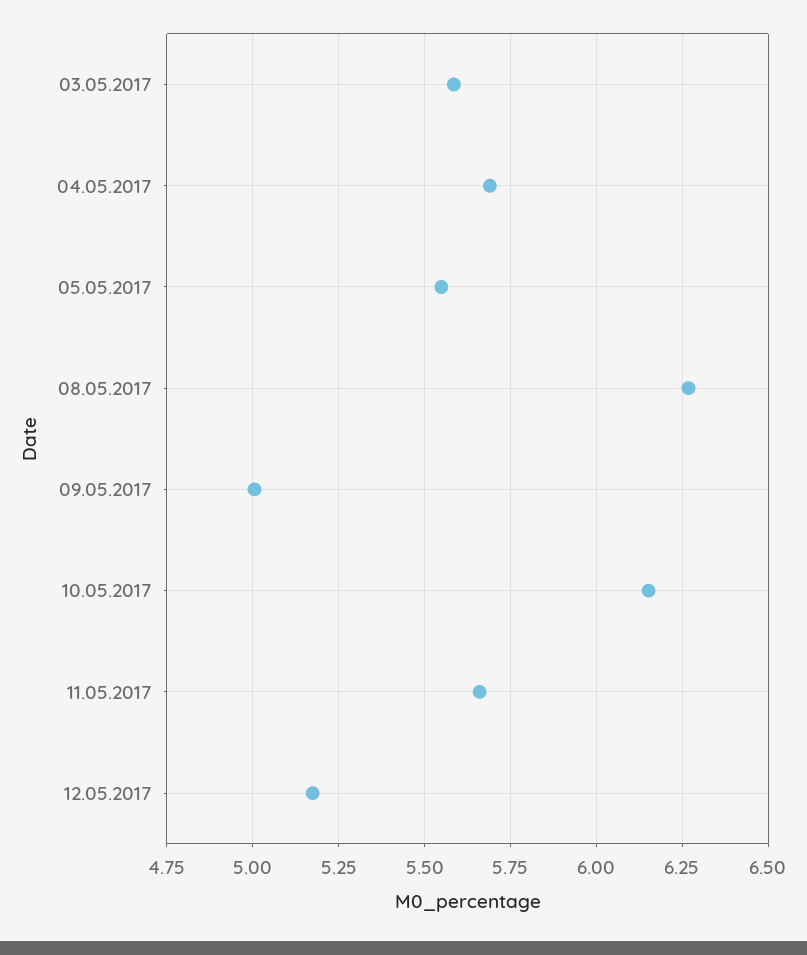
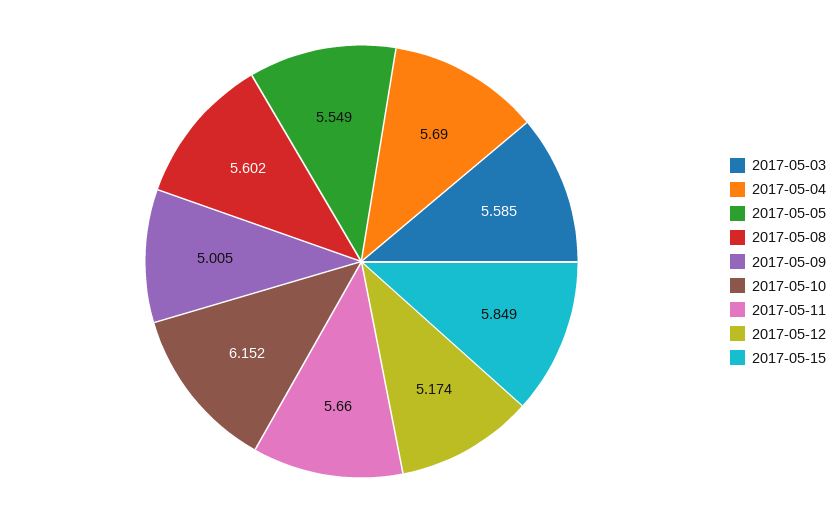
08.05.2017: 6.275 -> 5.602
2017-05-15: none -> 5.849

